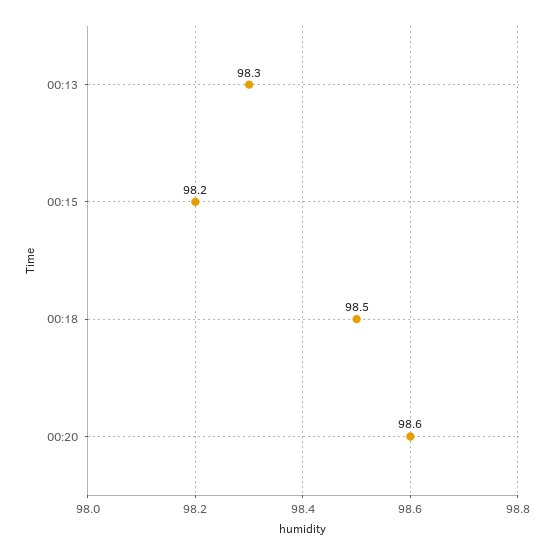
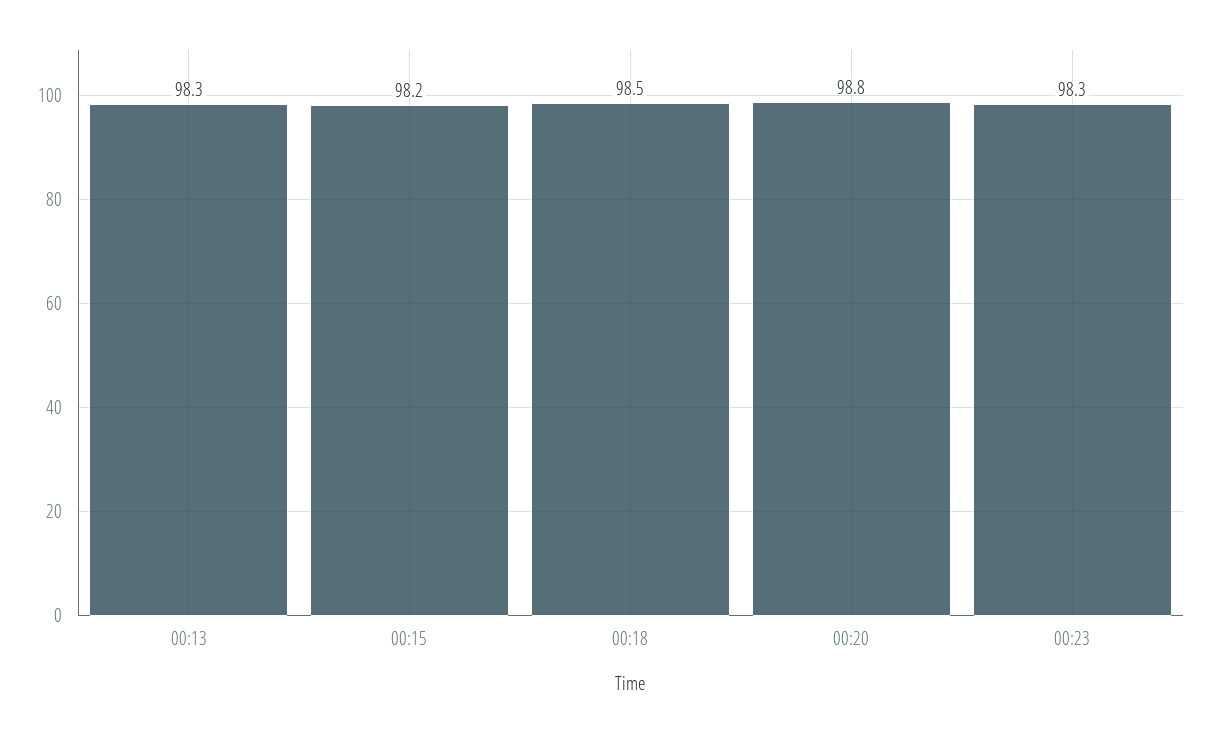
00:20: 98.6 -> 98.8
00:23: none -> 98.3

